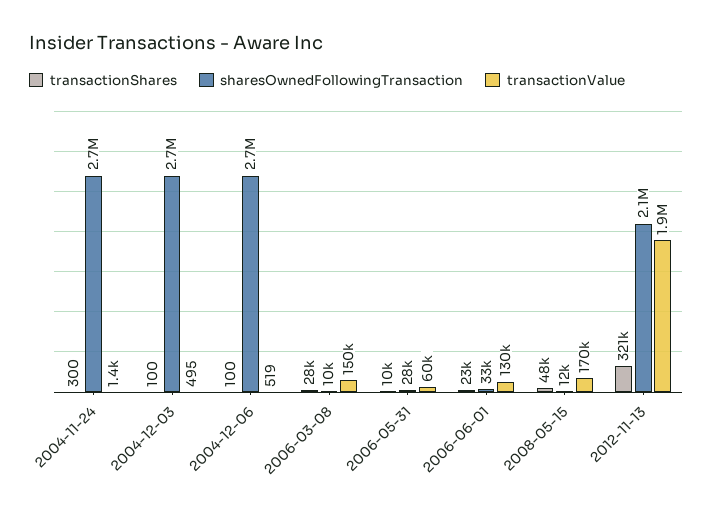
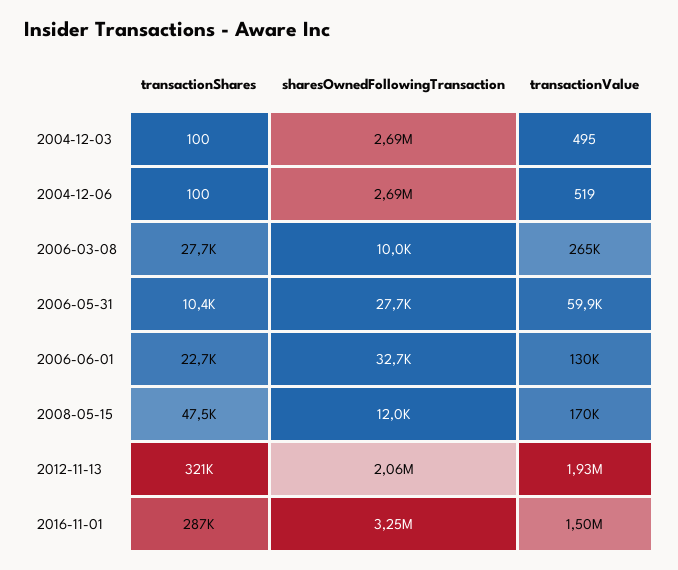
transactionShares, 2004-11-24: 300 -> none
sharesOwnedFollowingTransaction, 2004-11-24: 2700000 -> none
transactionValue, 2004-11-24: 1400 -> none
transactionValue, 2006-03-08: 150000 -> 265000
transactionShares, 2016-11-01: none -> 287000
sharesOwnedFollowingTransaction, 2016-11-01: none -> 3250000
transactionValue, 2016-11-01: none -> 1500000

